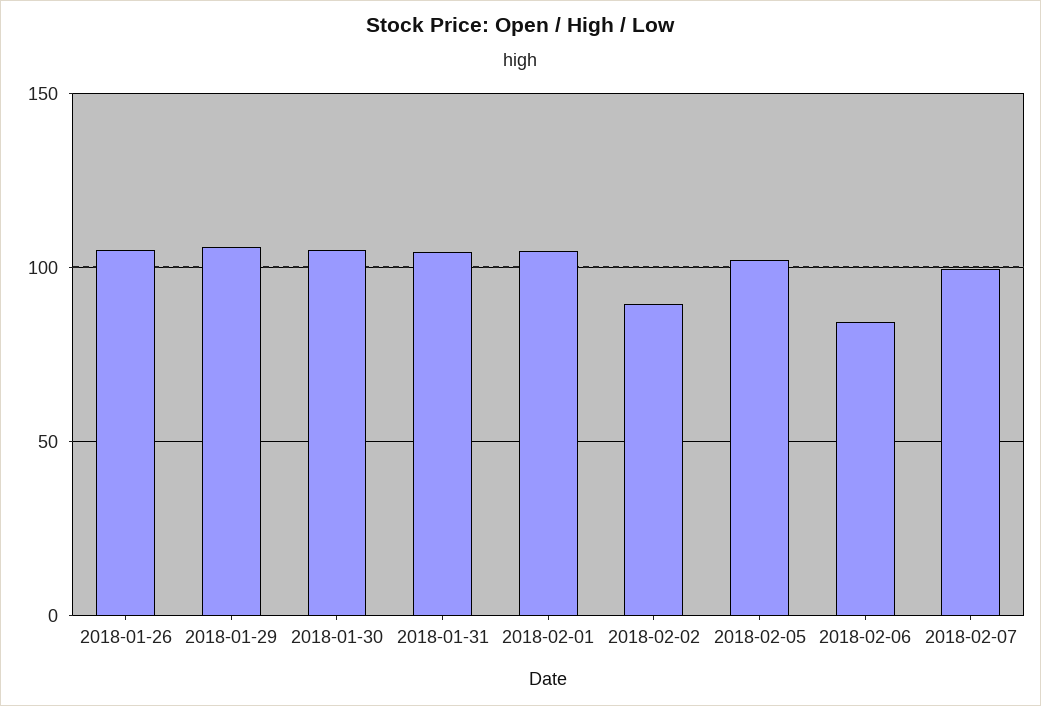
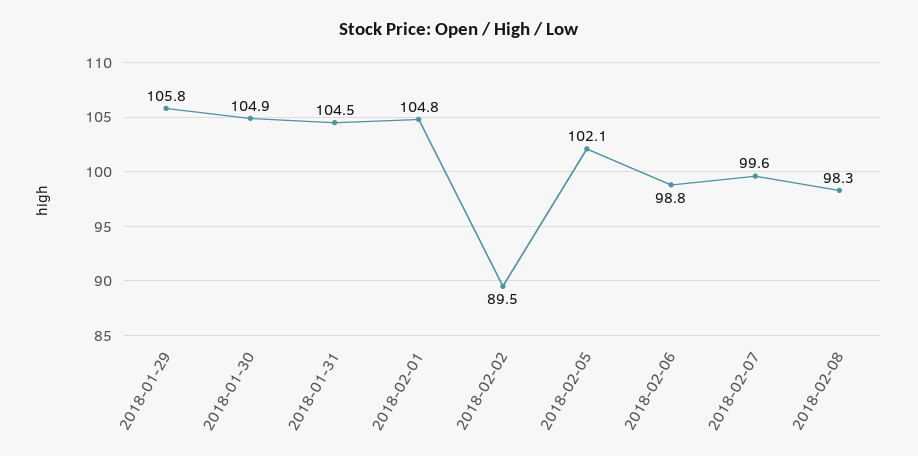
2018-01-26: 105 -> none
2018-02-06: 85 -> 98.8
2018-02-08: none -> 98.3

